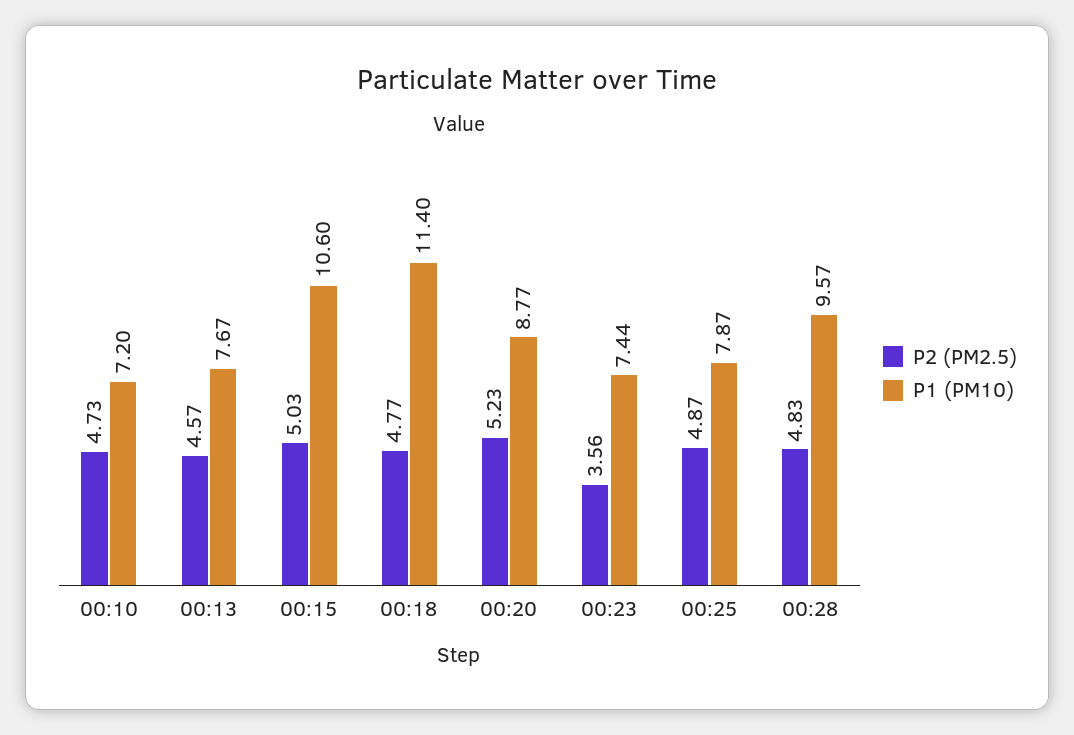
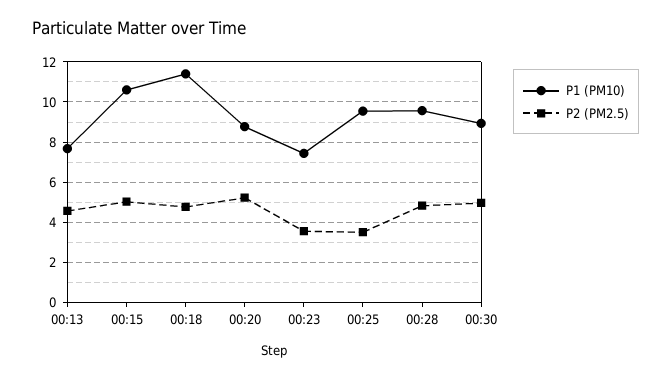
P2 (PM2.5), 00:10: 4.73 -> none
P1 (PM10), 00:10: 7.2 -> none
P2 (PM2.5), 00:25: 4.87 -> 3.5
P1 (PM10), 00:25: 7.87 -> 9.5
P1 (PM10), 00:30: none -> 9
P2 (PM2.5), 00:30: none -> 5

